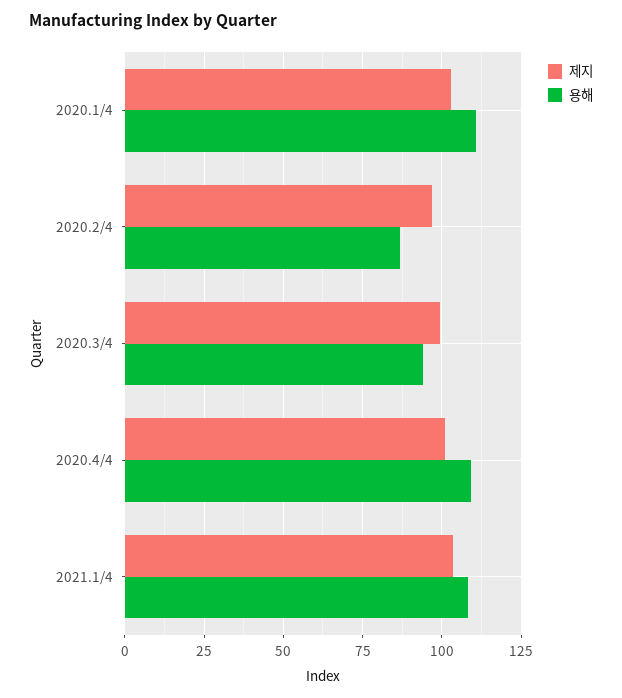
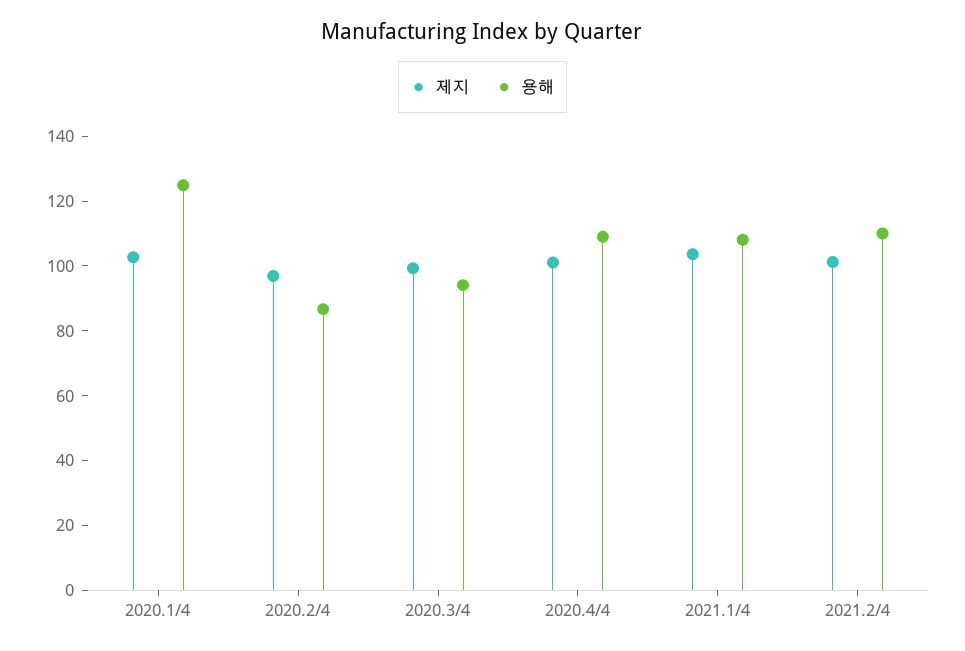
용해, 2020.1/4: 110 -> 125
제지, 2021.2/4: none -> 100
용해, 2021.2/4: none -> 110

